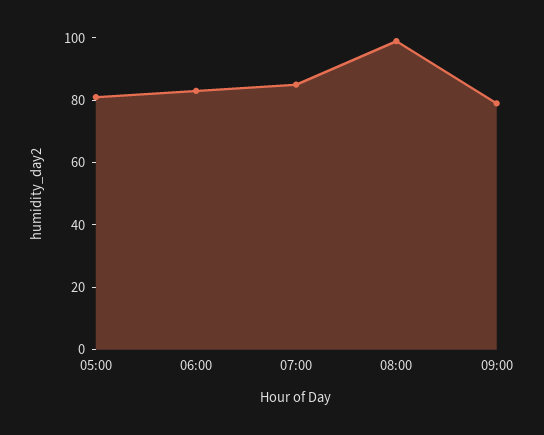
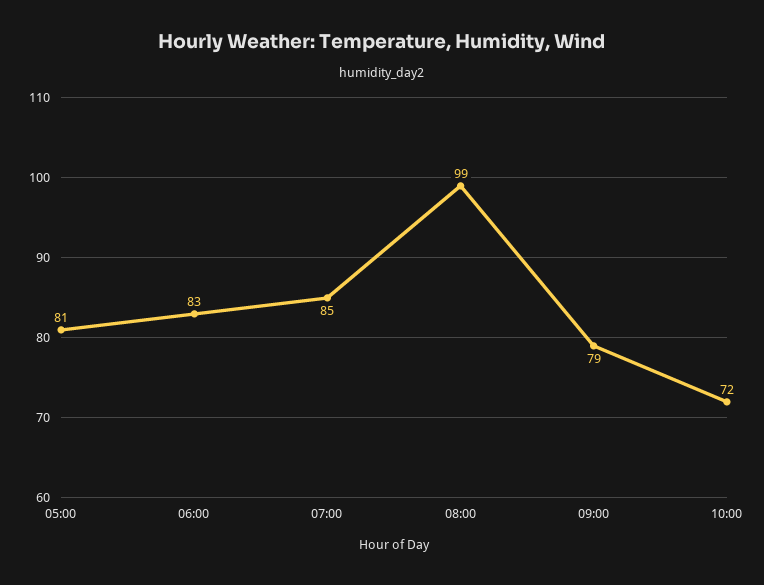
10:00: none -> 72

